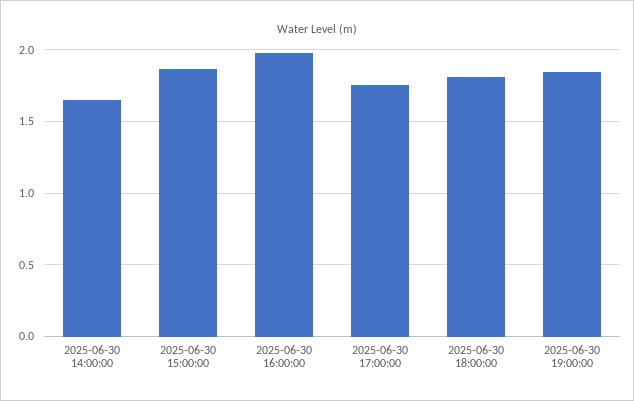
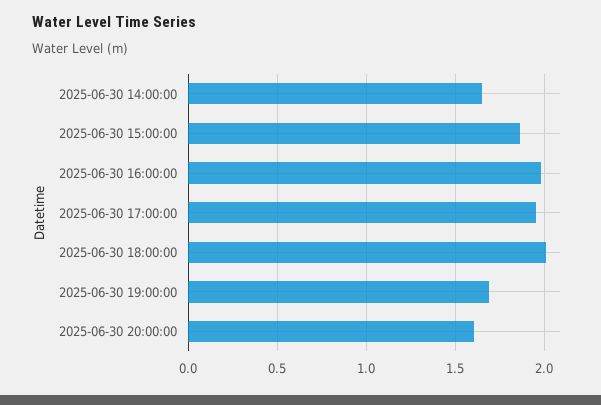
2025-06-30 17:00:00: 1.75 -> 1.95
2025-06-30 18:00:00: 1.8 -> 2
2025-06-30 19:00:00: 1.85 -> 1.7
2025-06-30 20:00:00: none -> 1.6

